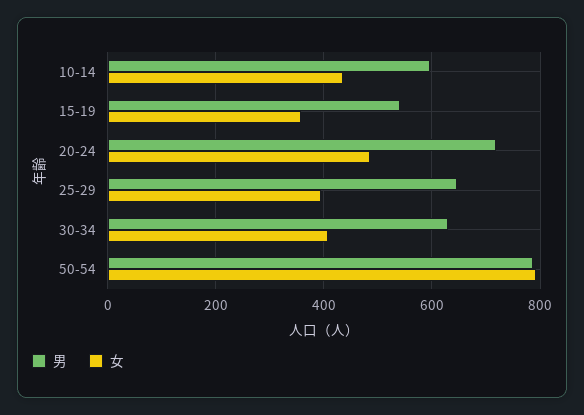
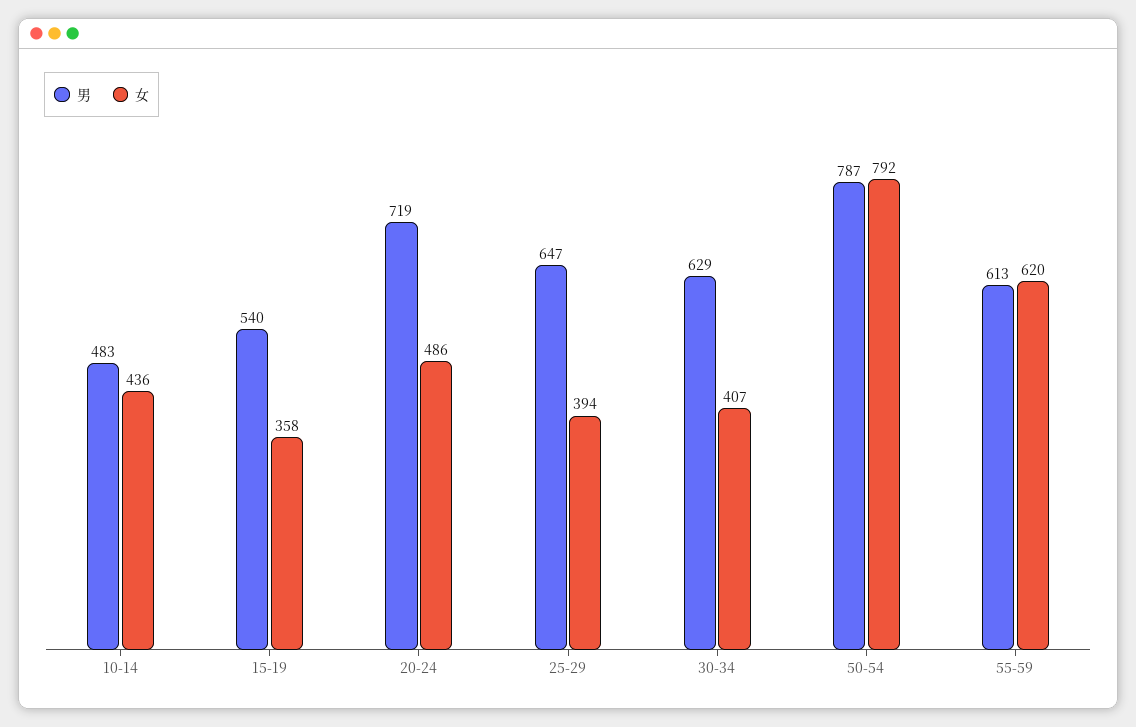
男, 10-14: 600 -> 483
男, 55-59: none -> 613
女, 55-59: none -> 620

